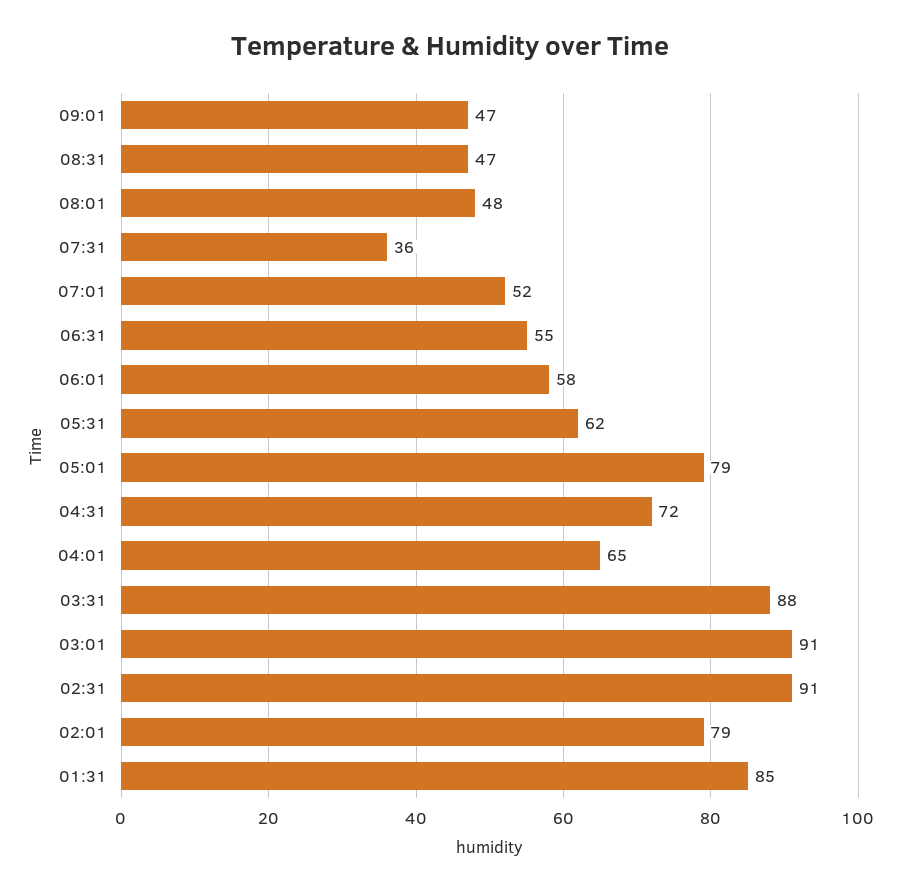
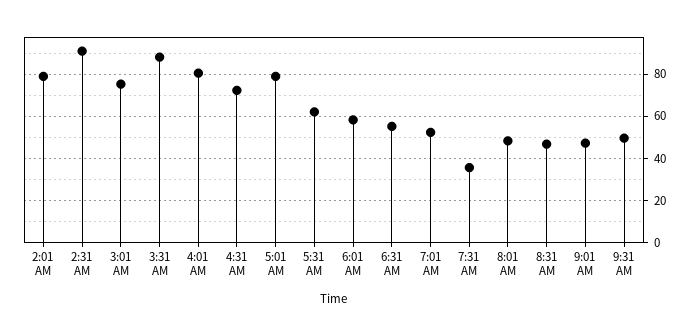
04:01: 65 -> 80
03:01: 91 -> 75
01:31: 85 -> none
9:31 AM: none -> 50

